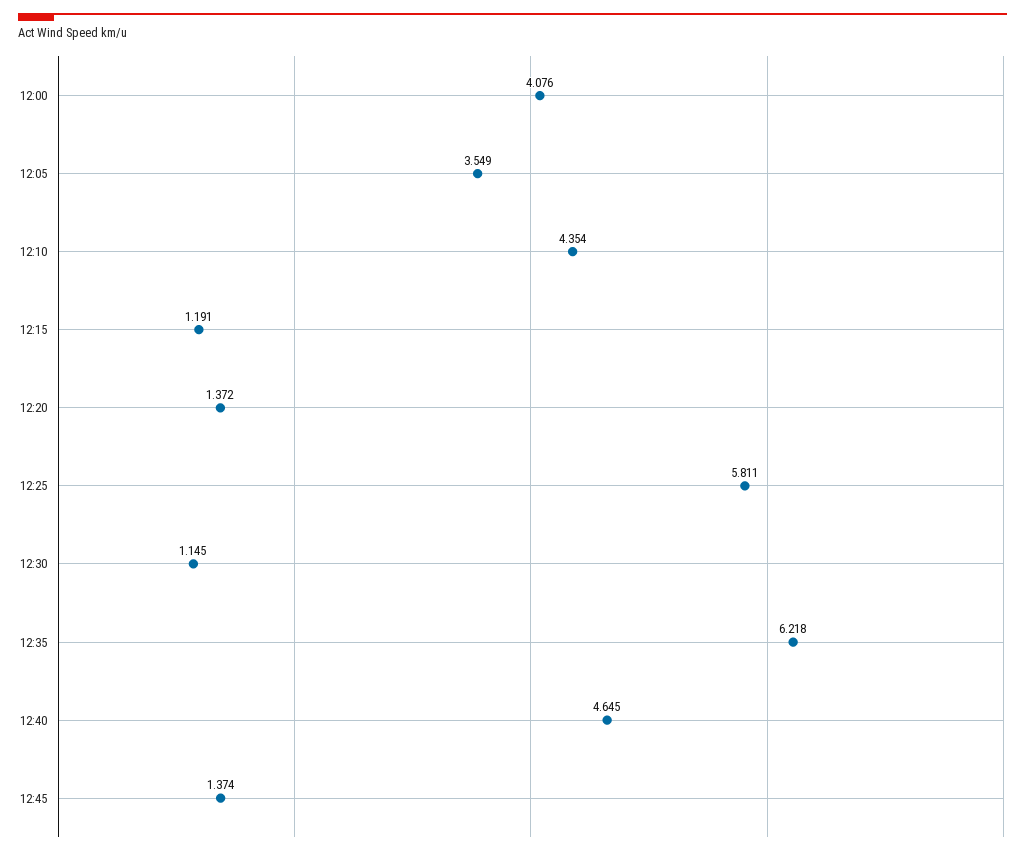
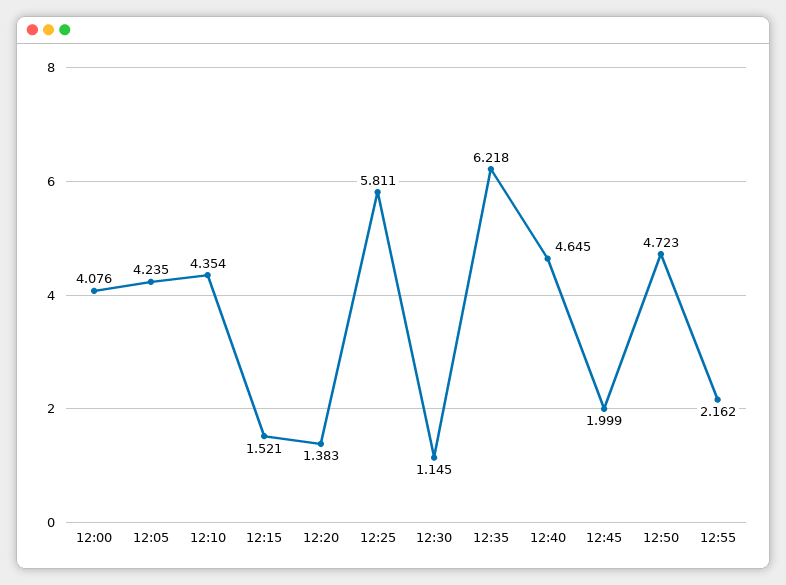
12:05: 3.549 -> 4.235
12:15: 1.191 -> 1.521
12:20: 1.372 -> 1.383
12:45: 1.374 -> 1.999
12:50: none -> 4.723
12:55: none -> 2.162

